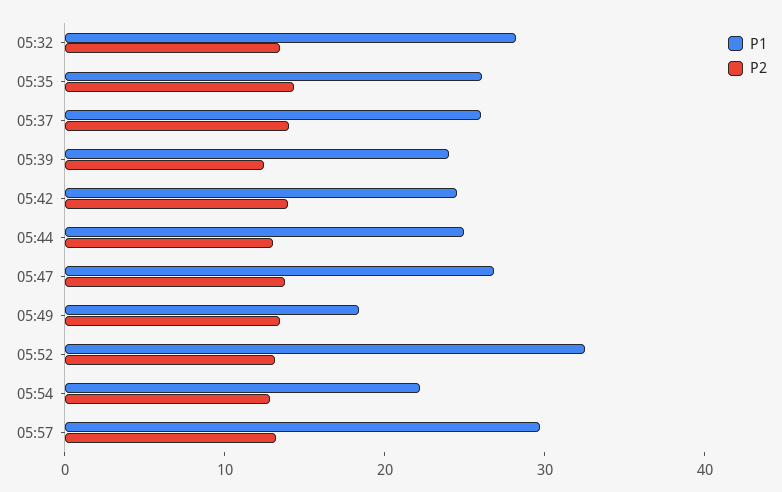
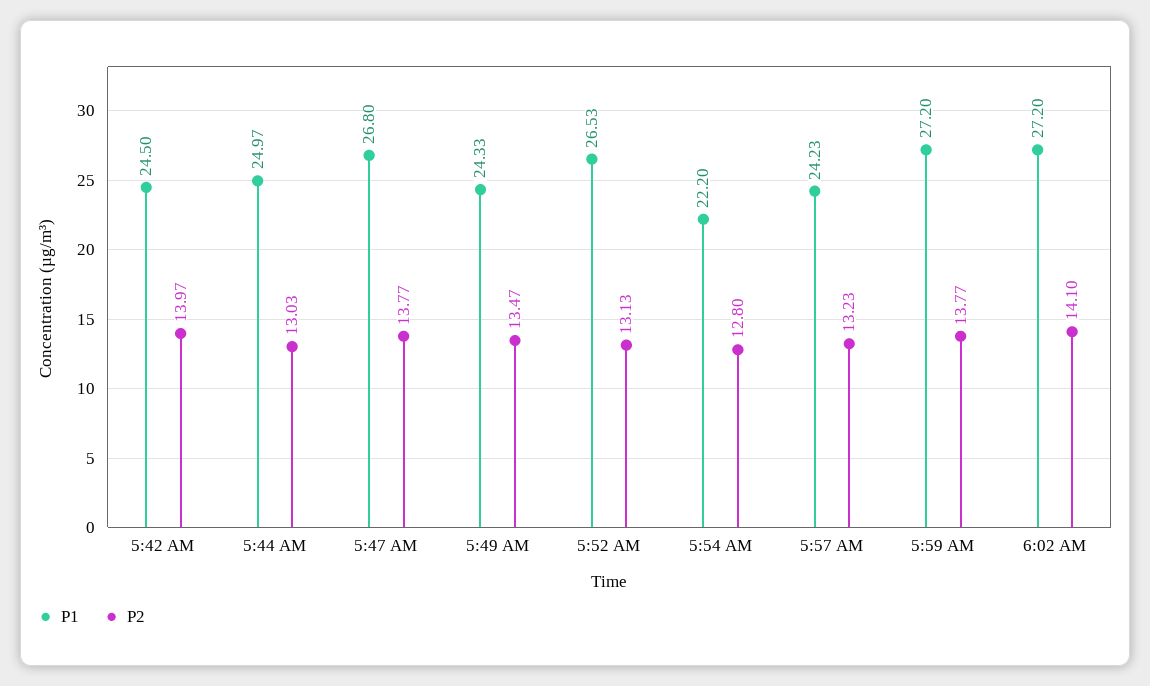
P1, 05:32: 28 -> none
P2, 05:32: 14 -> none
P1, 05:35: 26 -> none
P2, 05:35: 14 -> none
P1, 05:37: 26 -> none
P2, 05:37: 14 -> none
P1, 05:39: 24 -> none
P2, 05:39: 12 -> none
P1, 05:49: 18 -> 24.33
P1, 05:52: 32 -> 26.53
P1, 05:57: 30 -> 24.23
P1, 5:59 AM: none -> 27.2
P2, 5:59 AM: none -> 13.77
P1, 6:02 AM: none -> 27.2
P2, 6:02 AM: none -> 14.1

